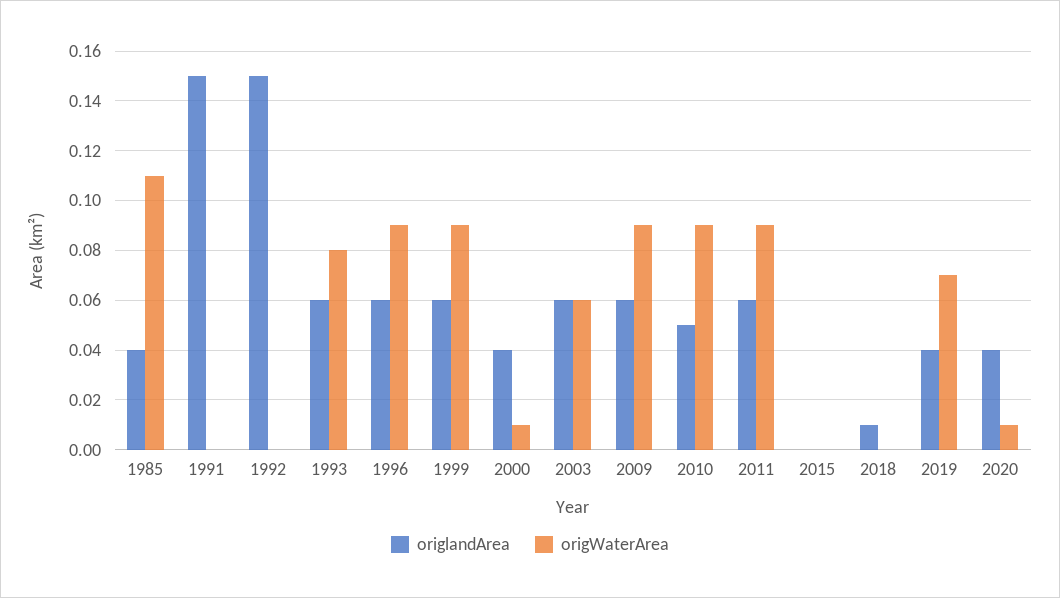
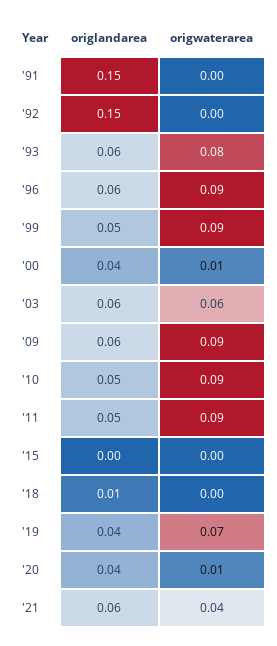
origlandArea, 1985: 0.04 -> none
origWaterArea, 1985: 0.11 -> none
origlandArea, 1999: 0.06 -> 0.05
origlandArea, 2011: 0.06 -> 0.05
origlandArea, '21: none -> 0.06
origWaterArea, '21: none -> 0.04

